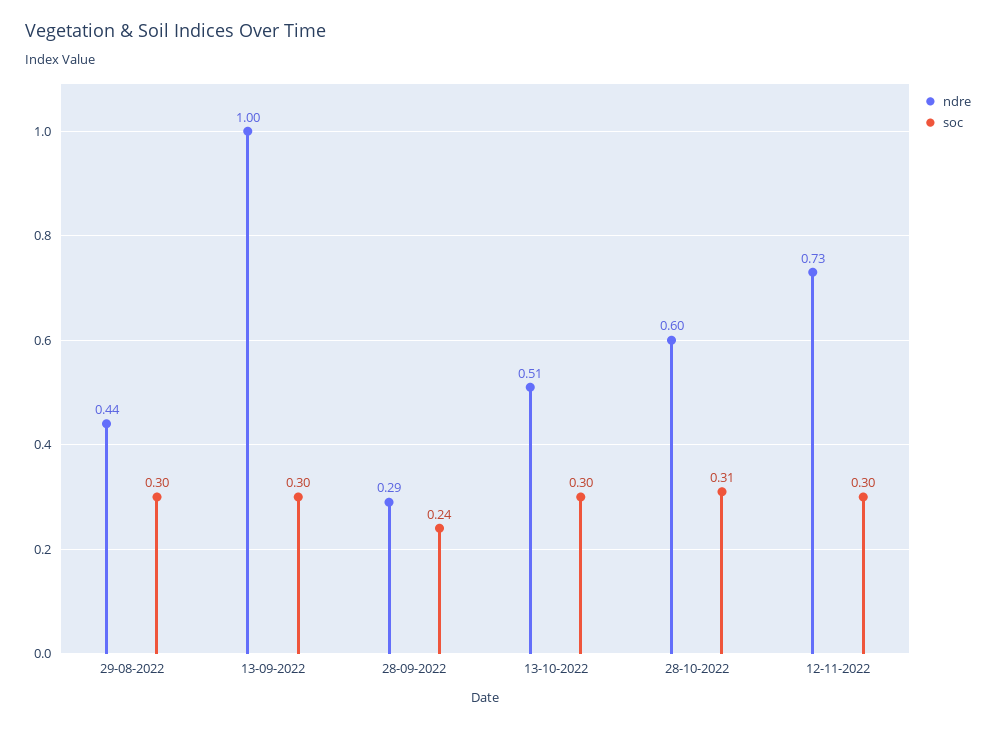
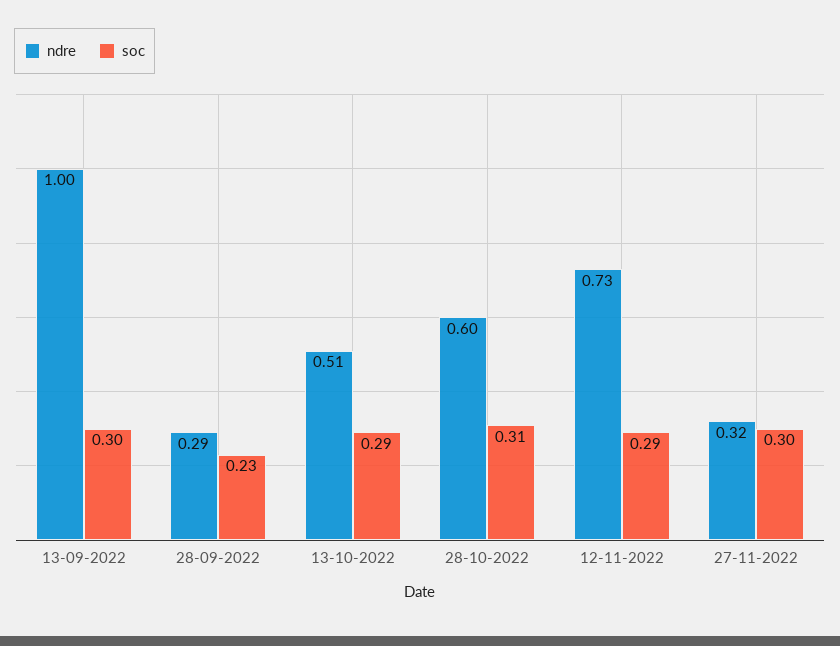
ndre, 29-08-2022: 0.44 -> none
soc, 29-08-2022: 0.3 -> none
soc, 28-09-2022: 0.24 -> 0.23
soc, 13-10-2022: 0.3 -> 0.29
soc, 12-11-2022: 0.3 -> 0.29
ndre, 27-11-2022: none -> 0.32
soc, 27-11-2022: none -> 0.3

